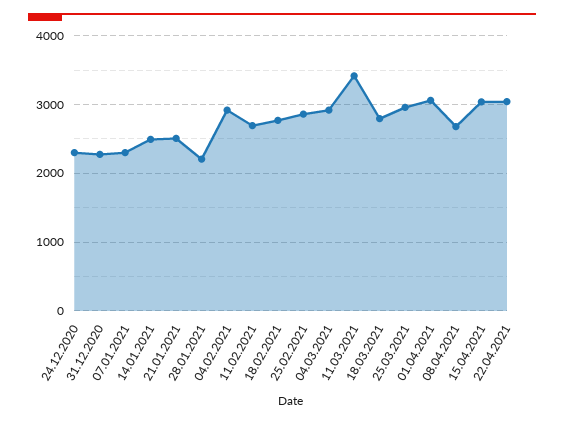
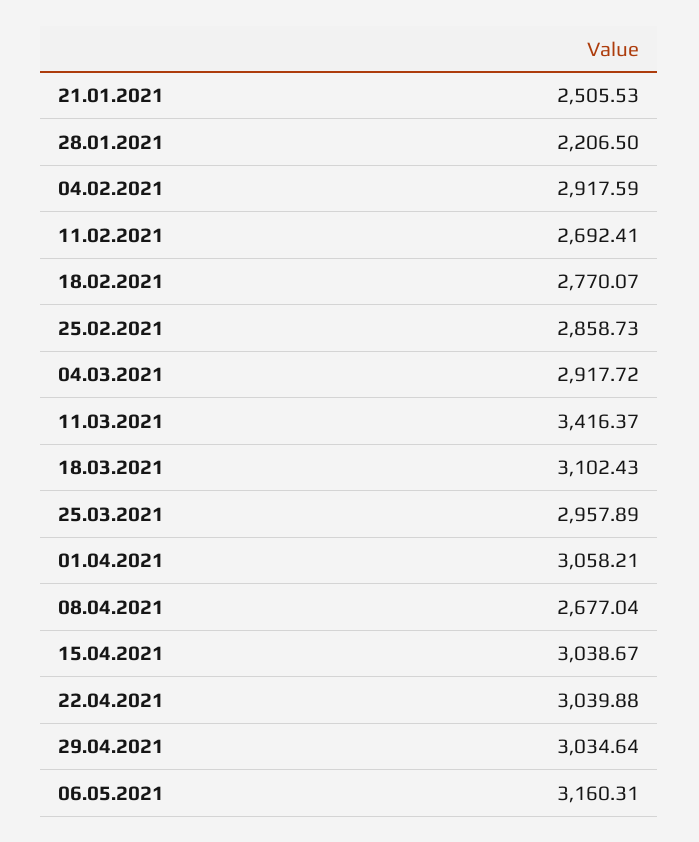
24.12.2020: 2300 -> none
31.12.2020: 2300 -> none
07.01.2021: 2300 -> none
14.01.2021: 2500 -> none
18.03.2021: 2800 -> 3102.43
29.04.2021: none -> 3034.64
06.05.2021: none -> 3160.31

